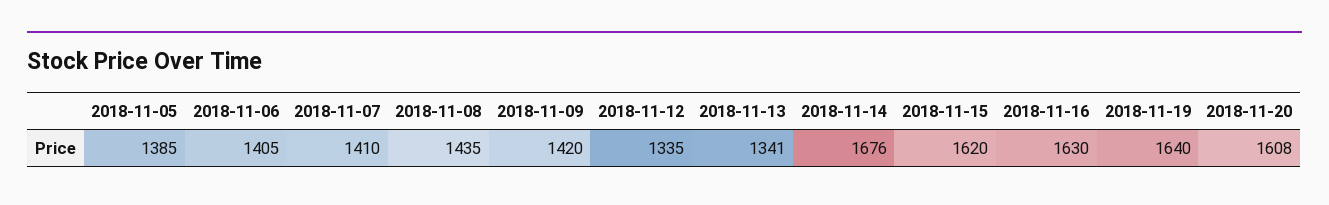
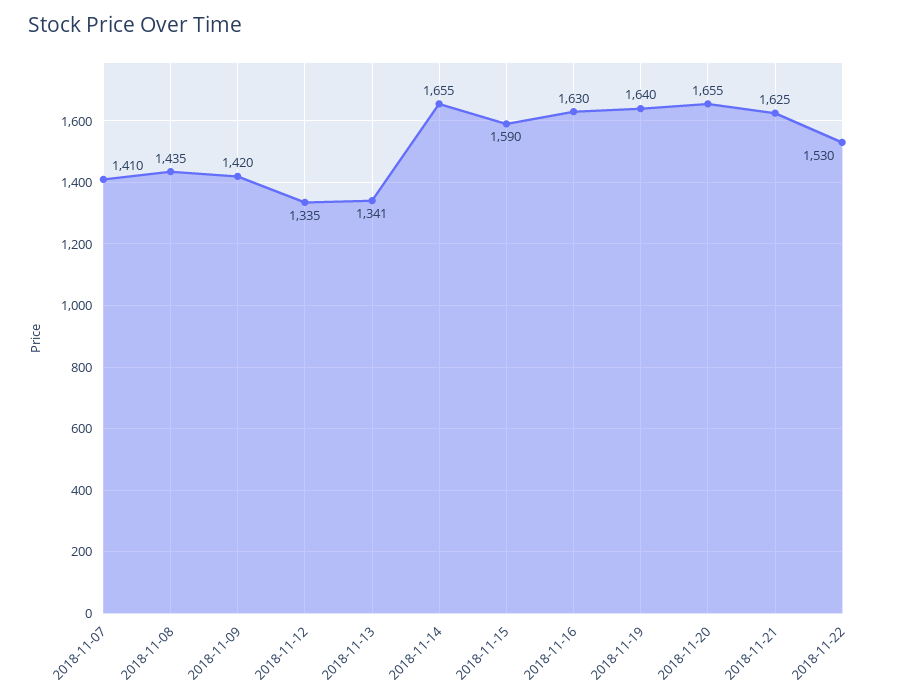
2018-11-05: 1385 -> none
2018-11-06: 1405 -> none
2018-11-14: 1676 -> 1655
2018-11-15: 1620 -> 1590
2018-11-20: 1608 -> 1655
2018-11-21: none -> 1625
2018-11-22: none -> 1530

